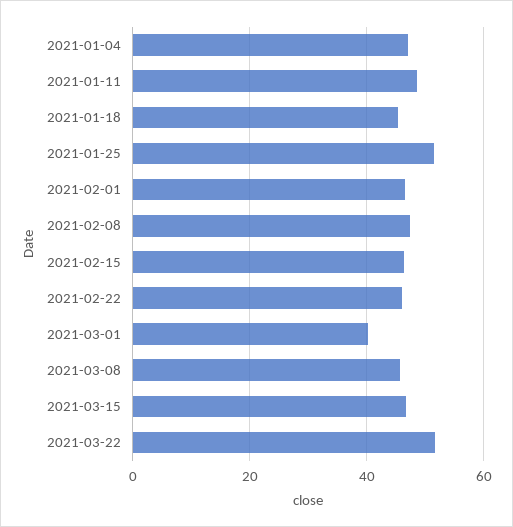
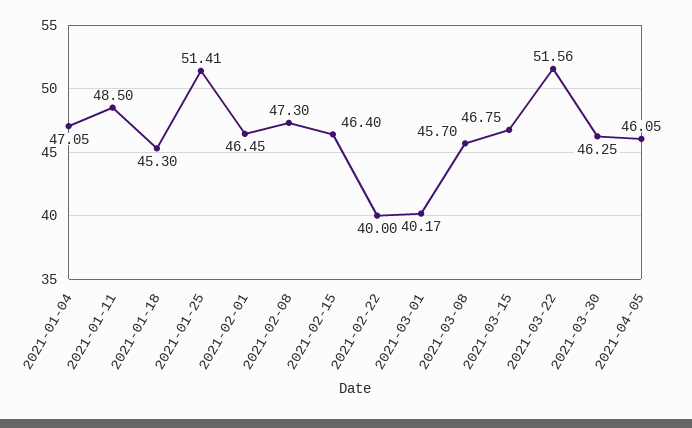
2021-02-22: 46 -> 40
2021-03-30: none -> 46.25
2021-04-05: none -> 46.05

